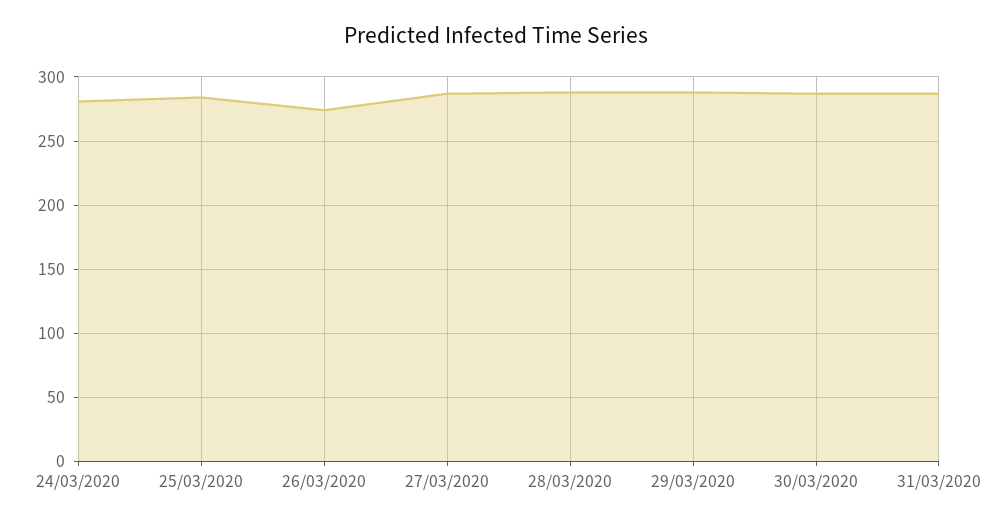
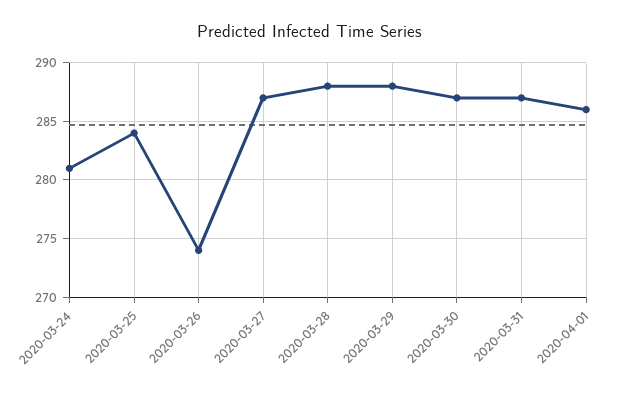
2020-04-01: none -> 286

